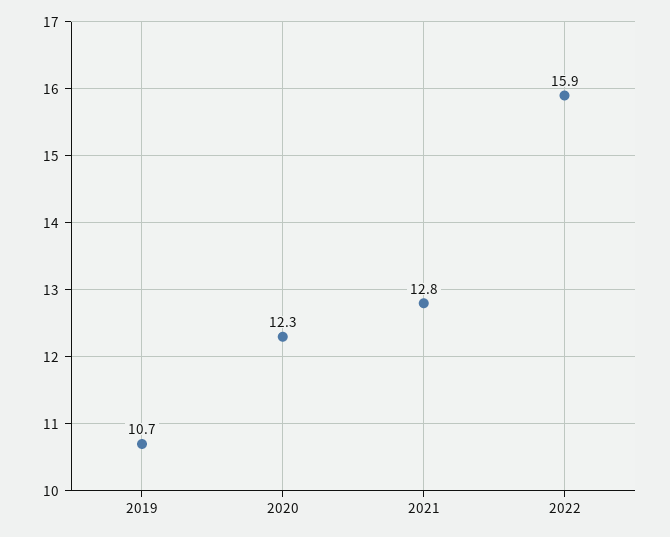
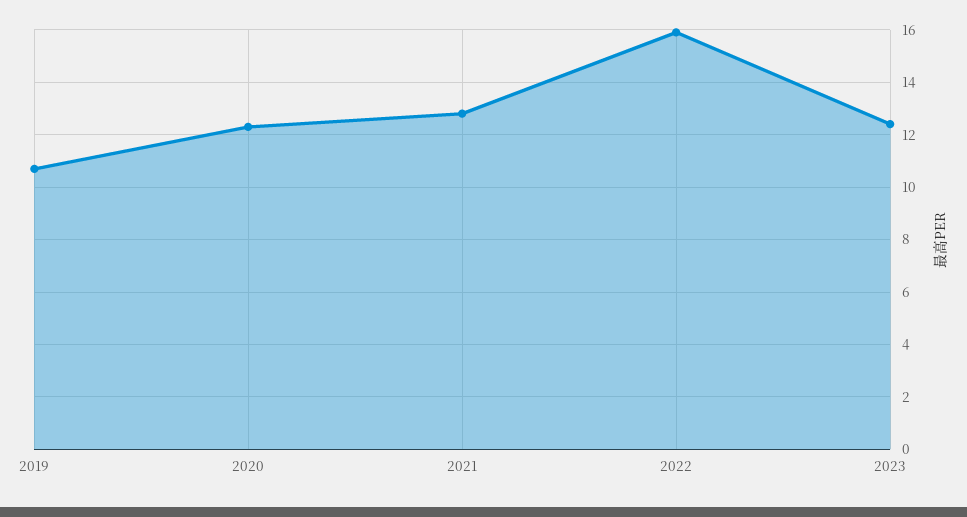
2023: none -> 12.5

